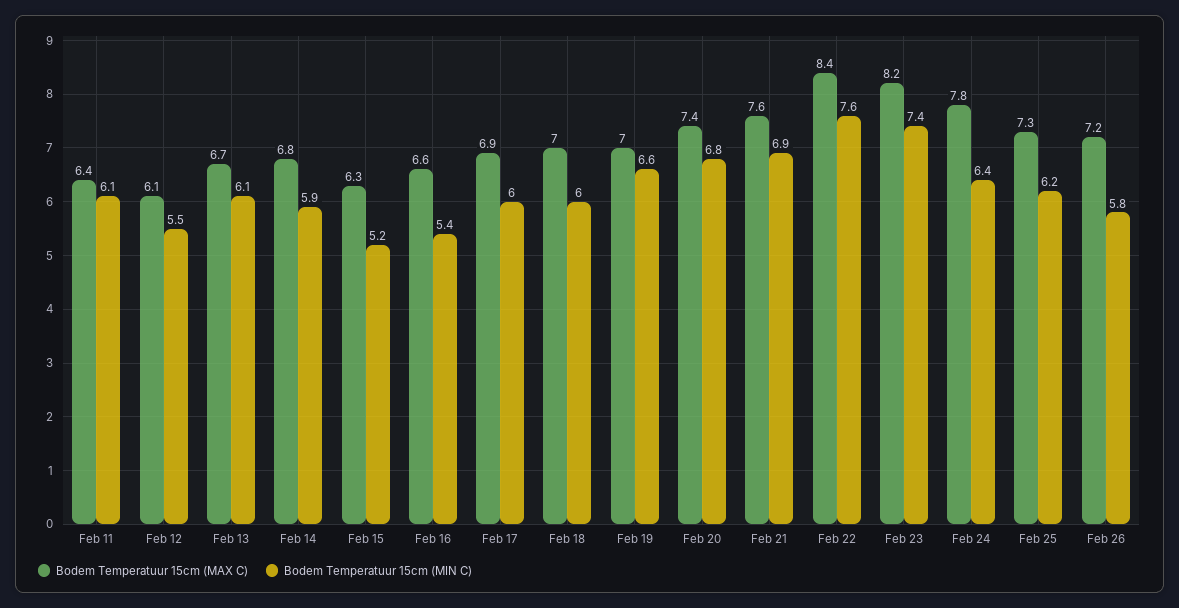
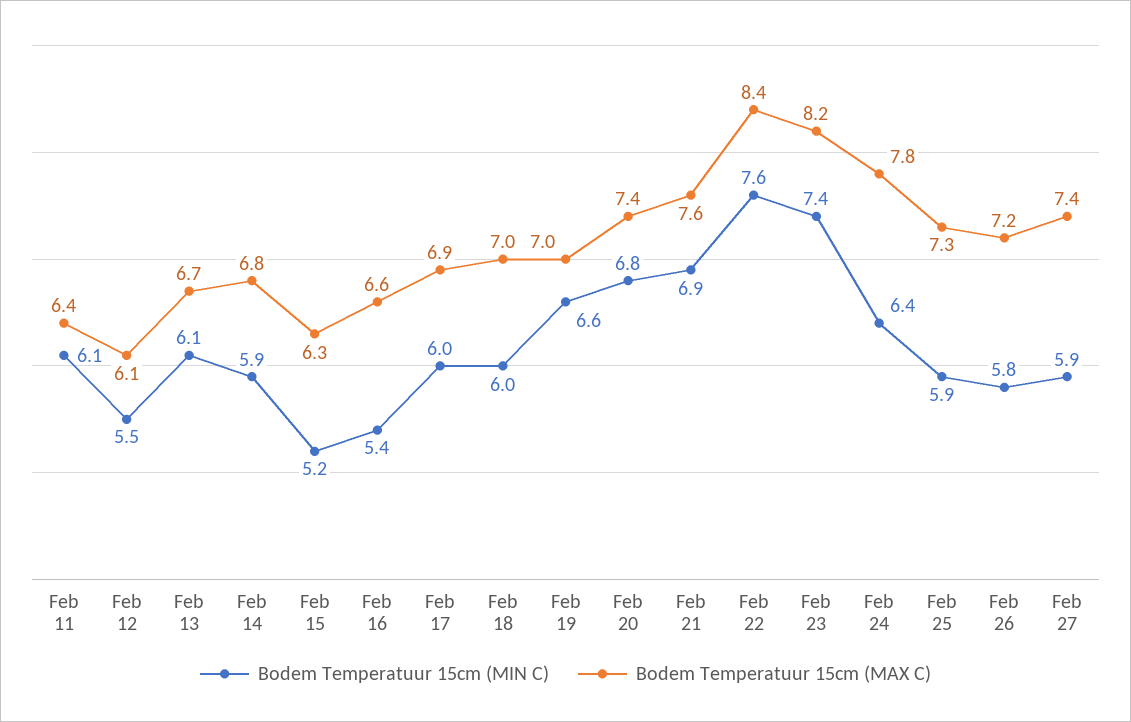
Bodem Temperatuur 15cm (MIN C), Feb 25: 6.2 -> 5.9
Bodem Temperatuur 15cm (MIN C), Feb 27: none -> 5.9
Bodem Temperatuur 15cm (MAX C), Feb 27: none -> 7.4

